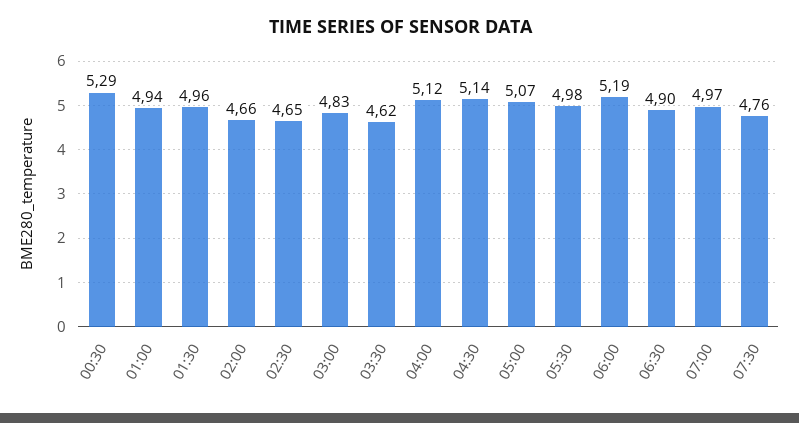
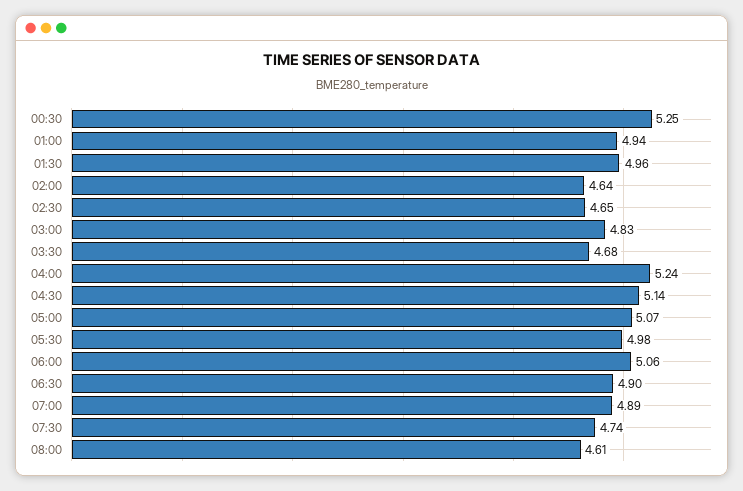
00:30: 5.29 -> 5.25
02:00: 4.66 -> 4.64
03:30: 4.62 -> 4.68
04:00: 5.12 -> 5.24
06:00: 5.19 -> 5.06
07:00: 4.97 -> 4.89
07:30: 4.76 -> 4.74
08:00: none -> 4.61

